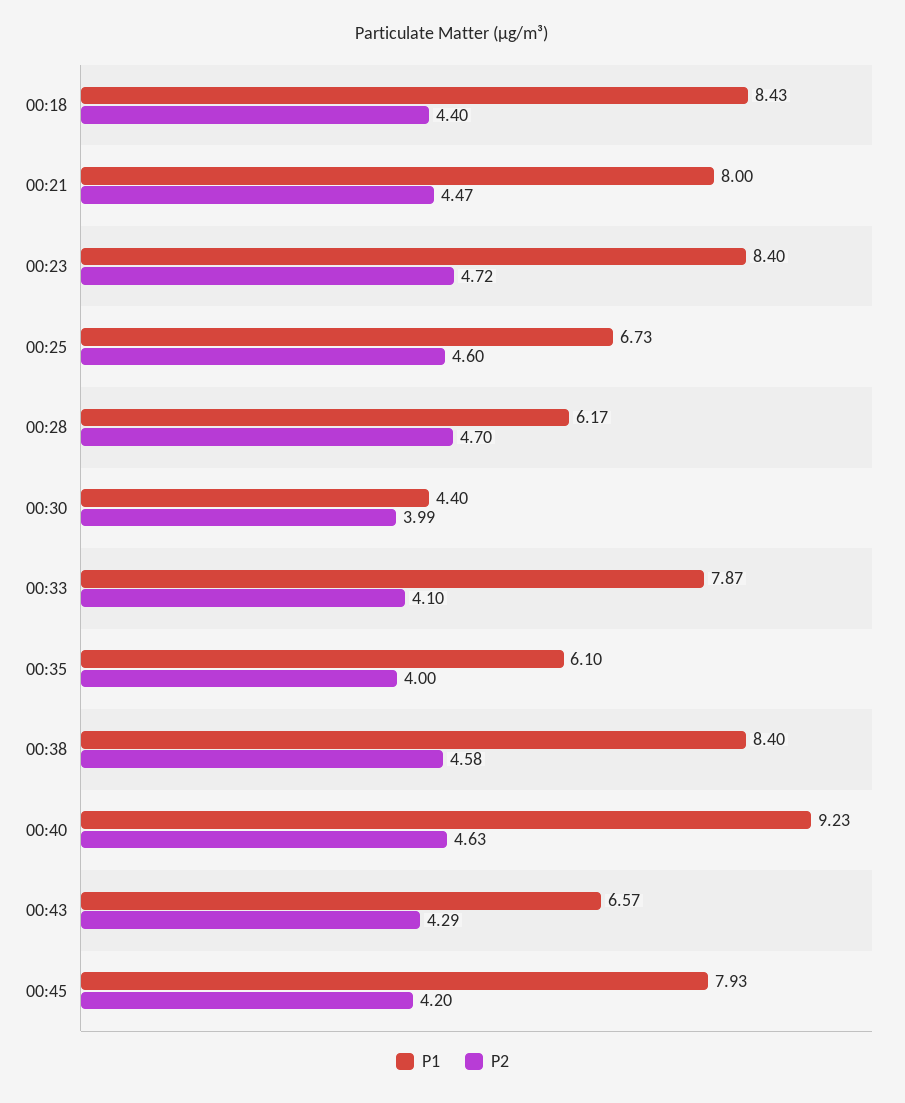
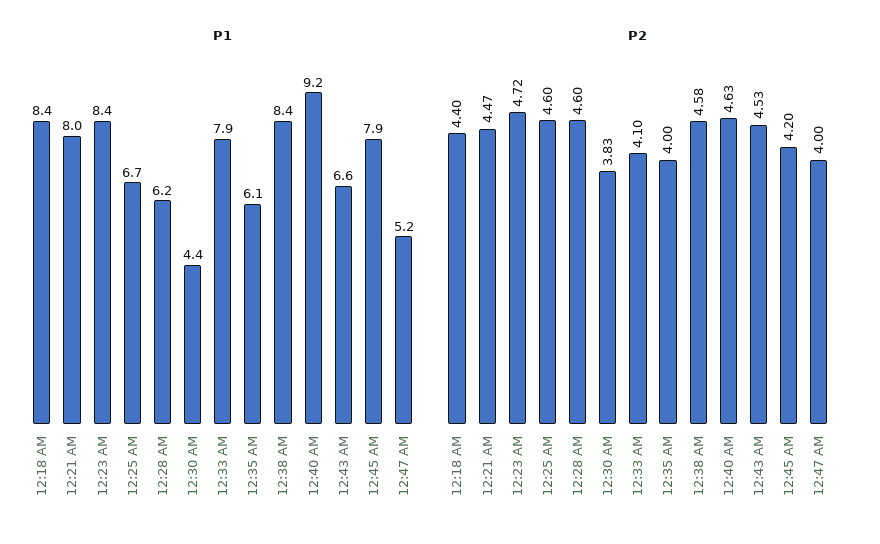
P2, 00:28: 4.7 -> 4.6
P2, 00:30: 3.99 -> 3.83
P2, 00:43: 4.29 -> 4.53
P1, 12:47 AM: none -> 5.2
P2, 12:47 AM: none -> 4

